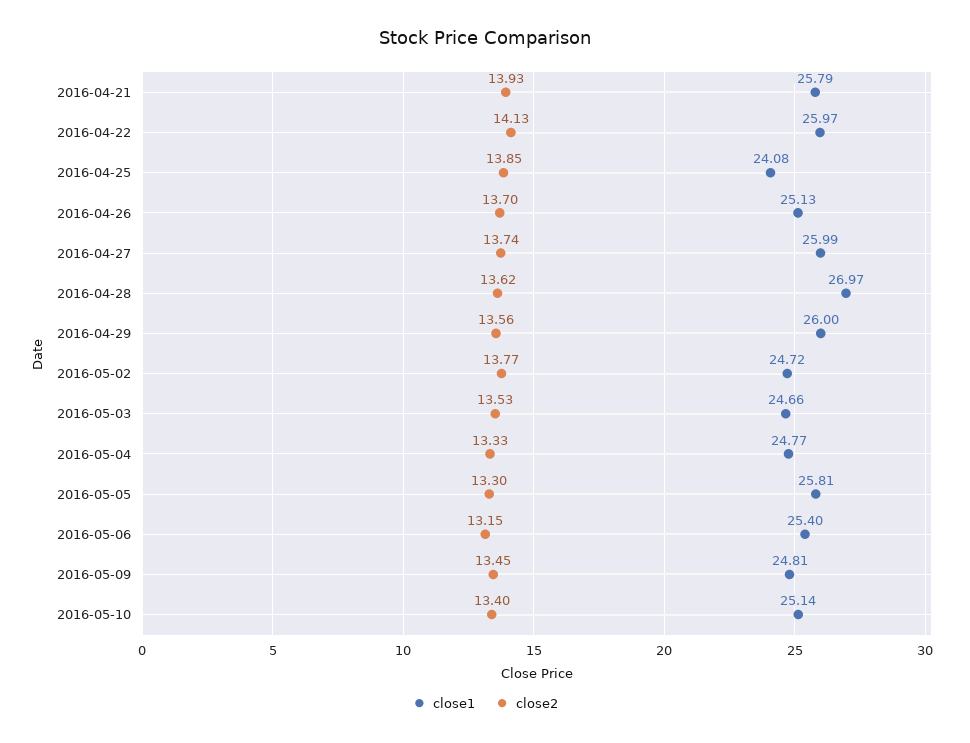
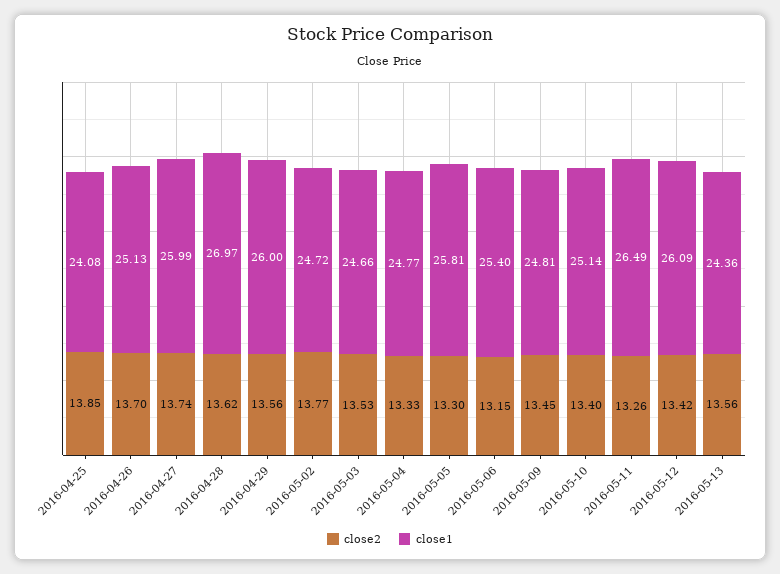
close1, 2016-04-21: 25.79 -> none
close2, 2016-04-21: 13.93 -> none
close1, 2016-04-22: 25.97 -> none
close2, 2016-04-22: 14.13 -> none
close2, 2016-05-11: none -> 13.26
close1, 2016-05-11: none -> 26.49
close2, 2016-05-12: none -> 13.42
close1, 2016-05-12: none -> 26.09
close2, 2016-05-13: none -> 13.56
close1, 2016-05-13: none -> 24.36

